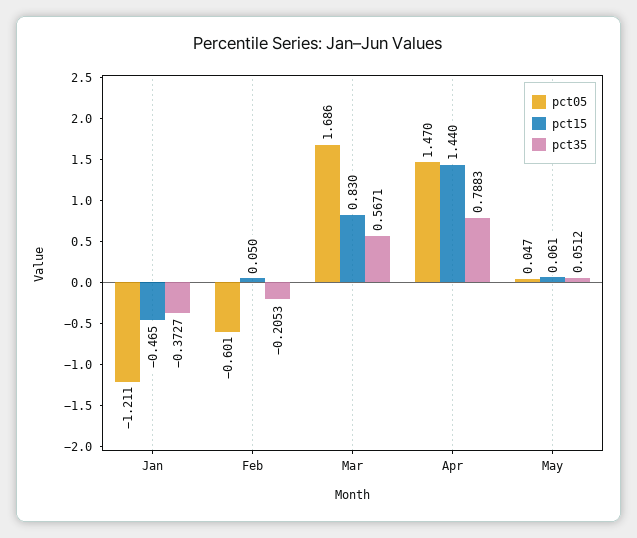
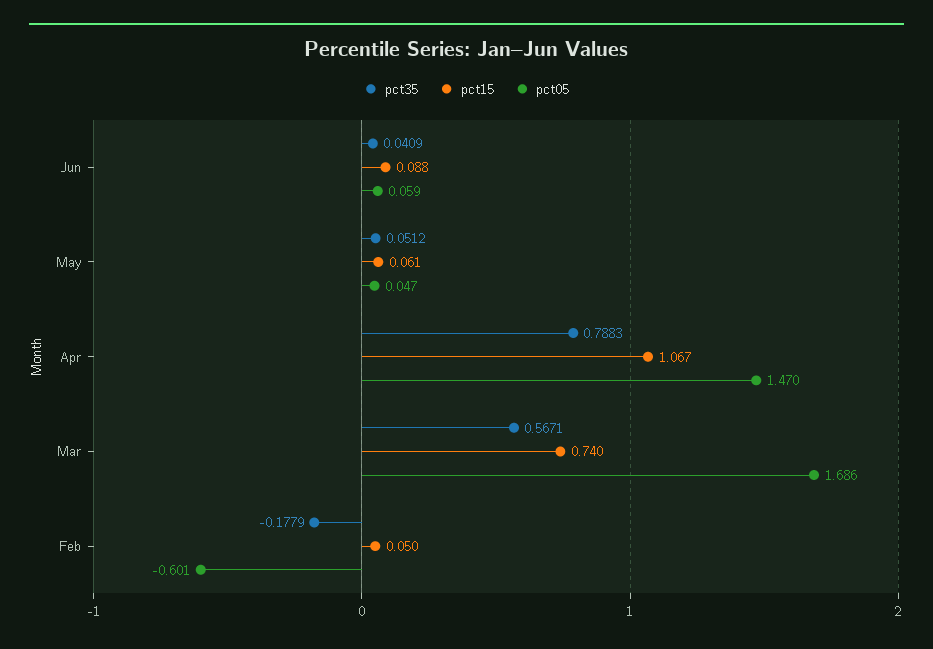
pct05, Jan: -1.211 -> none
pct15, Jan: -0.465 -> none
pct35, Jan: -0.3727 -> none
pct35, Feb: -0.2053 -> -0.1779
pct15, Mar: 0.83 -> 0.74
pct15, Apr: 1.44 -> 1.067
pct35, Jun: none -> 0.0409
pct15, Jun: none -> 0.088
pct05, Jun: none -> 0.059

